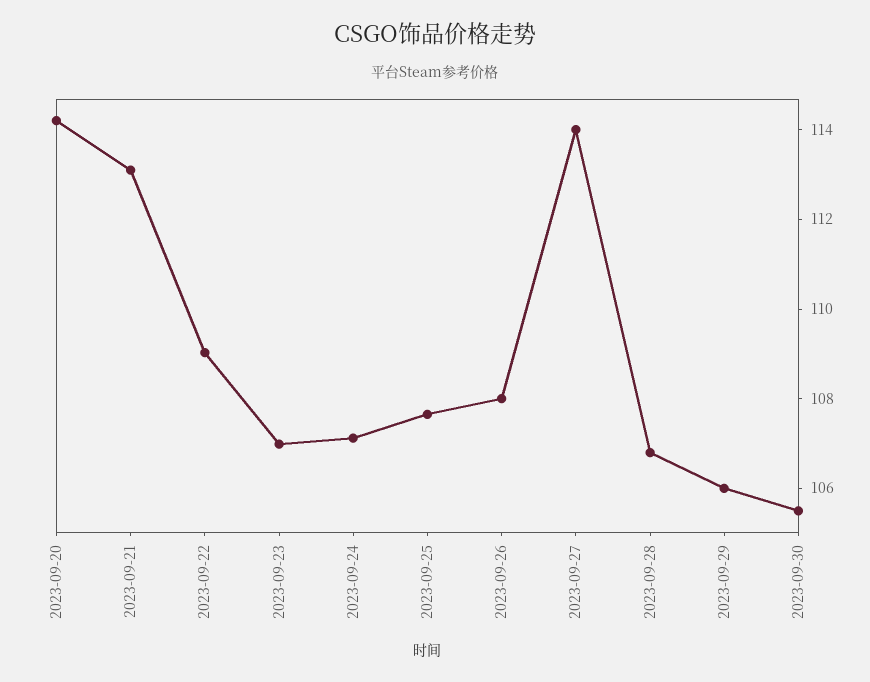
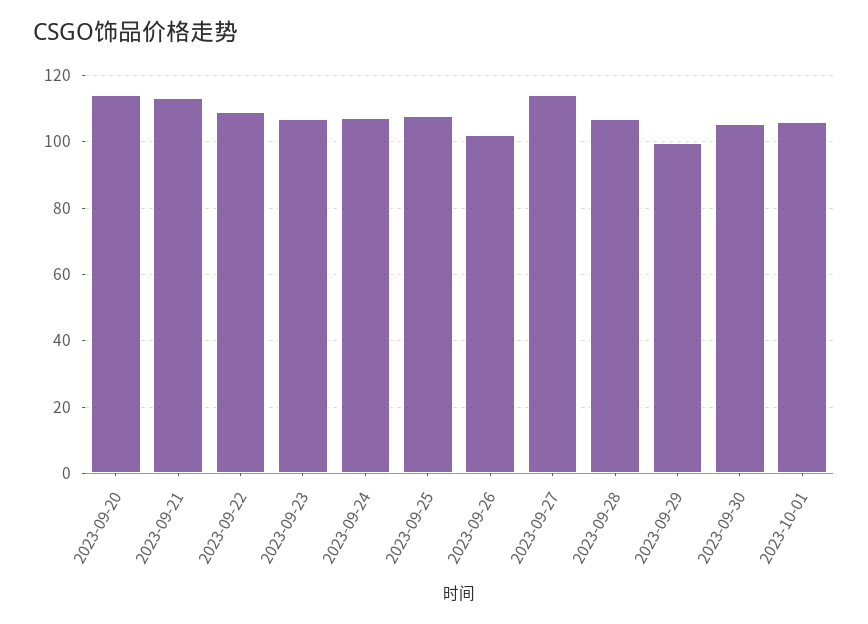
2023-09-26: 108 -> 102
2023-09-29: 106 -> 100
2023-10-01: none -> 106

